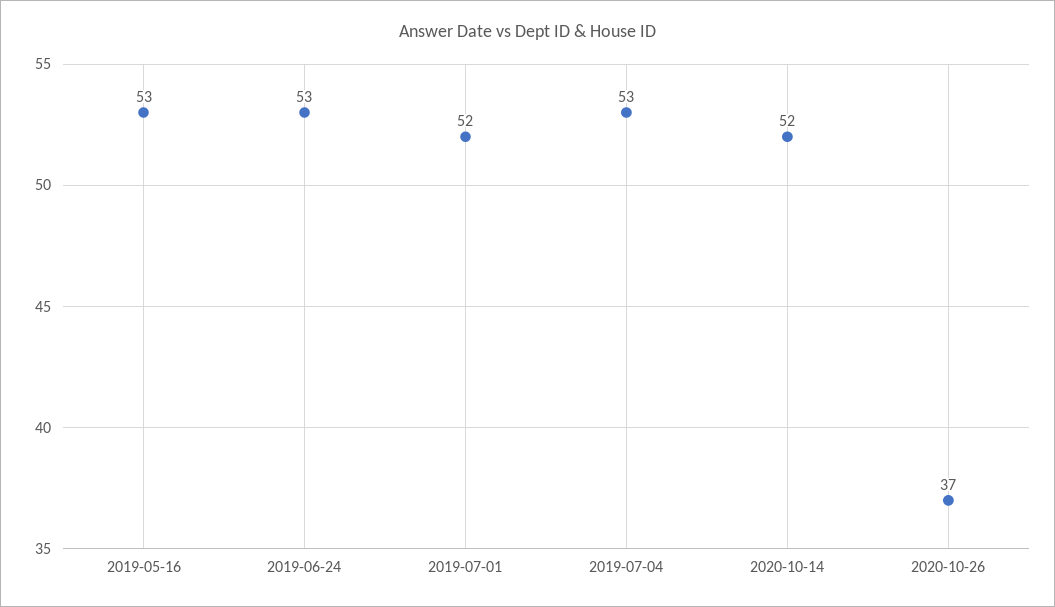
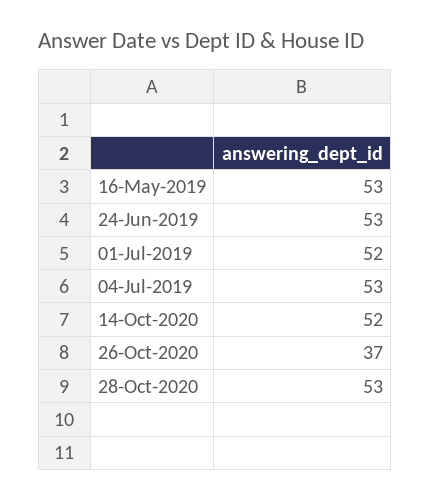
28-Oct-2020: none -> 53

